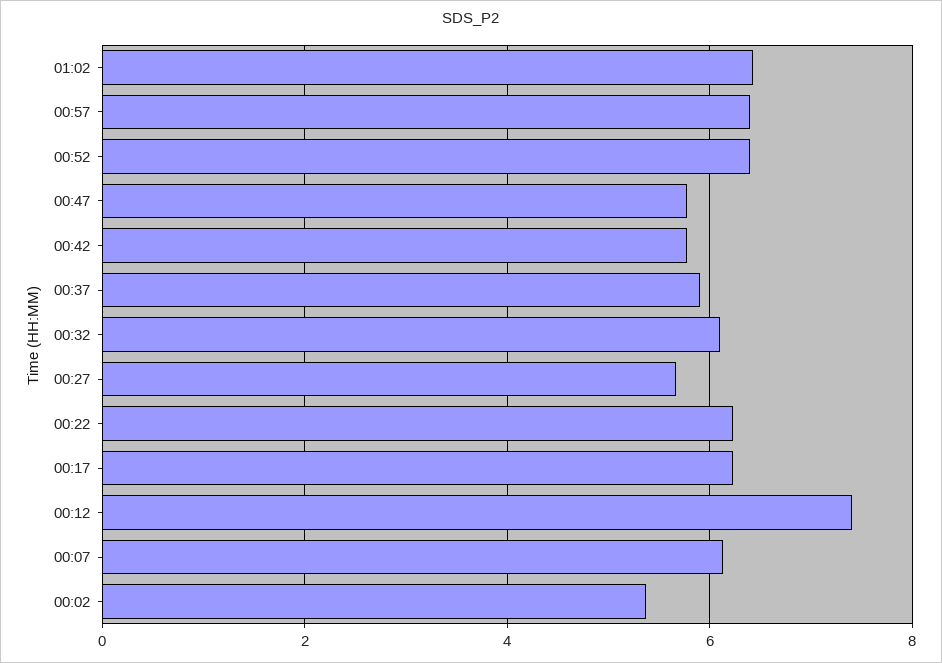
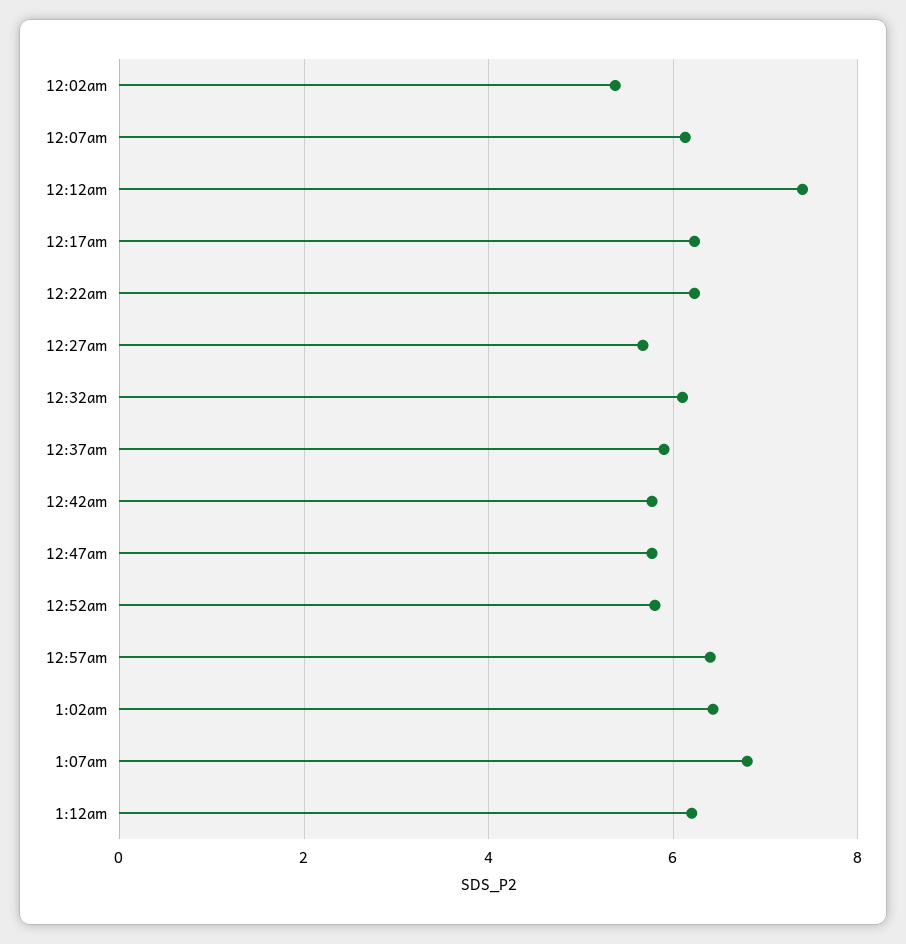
00:52: 6.4 -> 5.8
1:07am: none -> 6.8
1:12am: none -> 6.2

